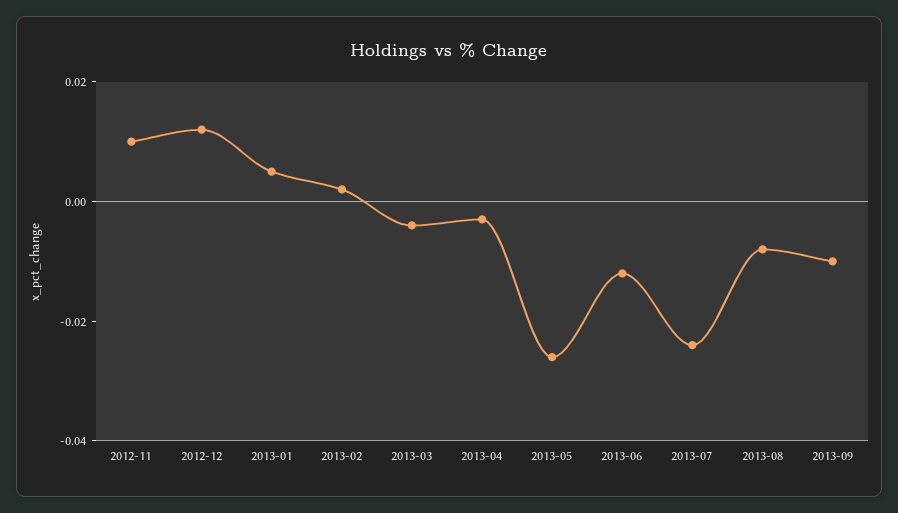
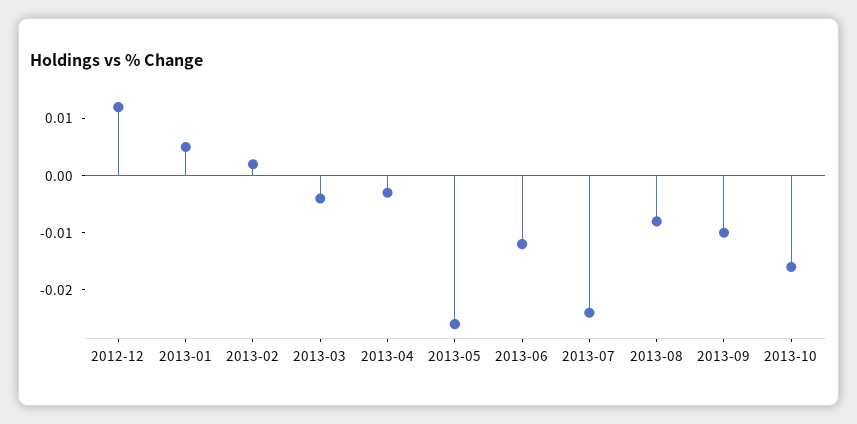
2012-11: 0.01 -> none
2013-10: none -> -0.015

